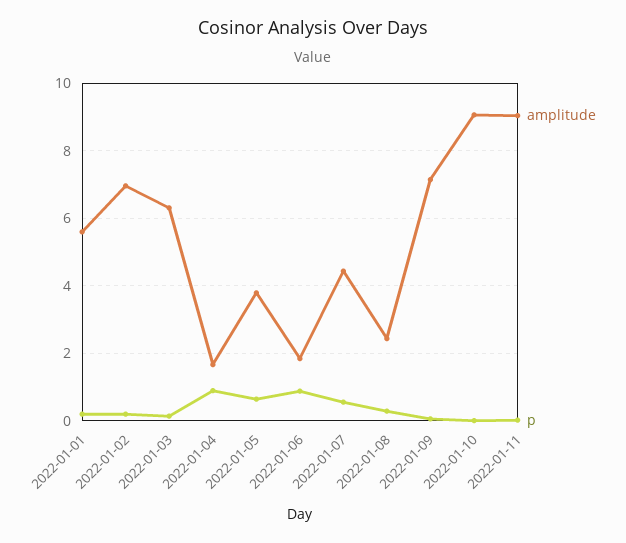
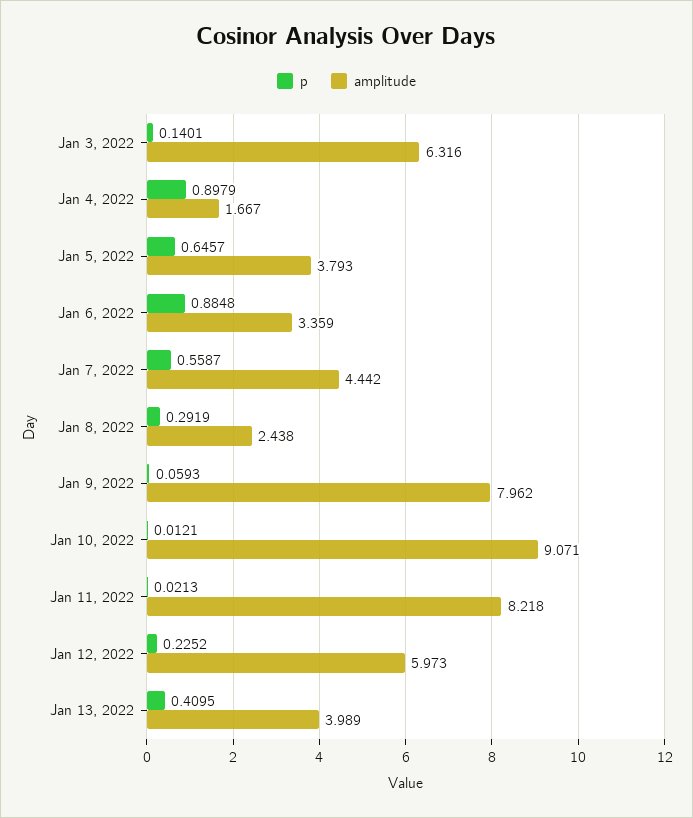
amplitude, 2022-01-01: 5.6 -> none
p, 2022-01-01: 0.2 -> none
amplitude, 2022-01-02: 7 -> none
p, 2022-01-02: 0.2 -> none
amplitude, 2022-01-06: 1.8 -> 3.359
amplitude, 2022-01-09: 7.2 -> 7.962
amplitude, 2022-01-11: 9 -> 8.218
p, Jan 12, 2022: none -> 0.2252
amplitude, Jan 12, 2022: none -> 5.973
p, Jan 13, 2022: none -> 0.4095
amplitude, Jan 13, 2022: none -> 3.989

